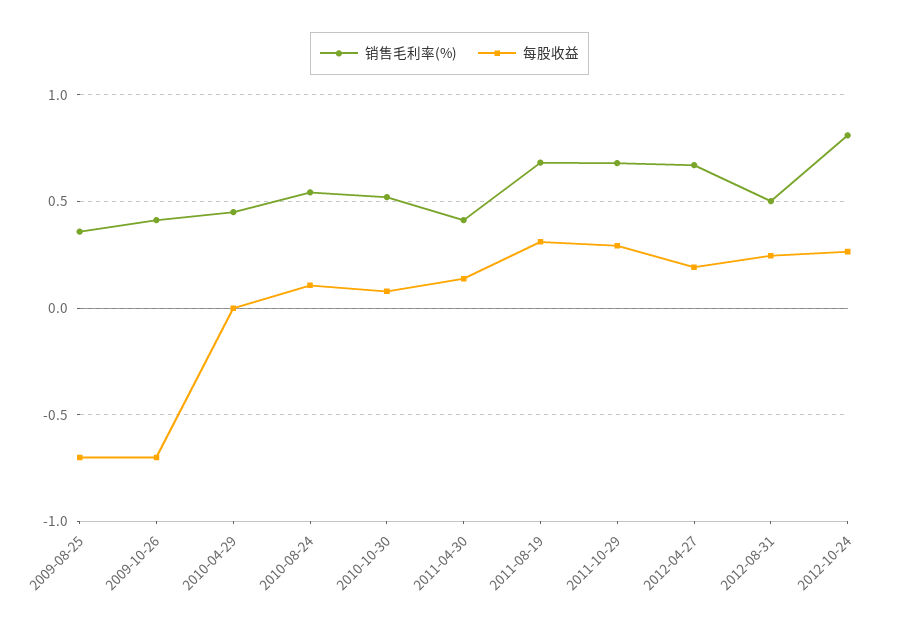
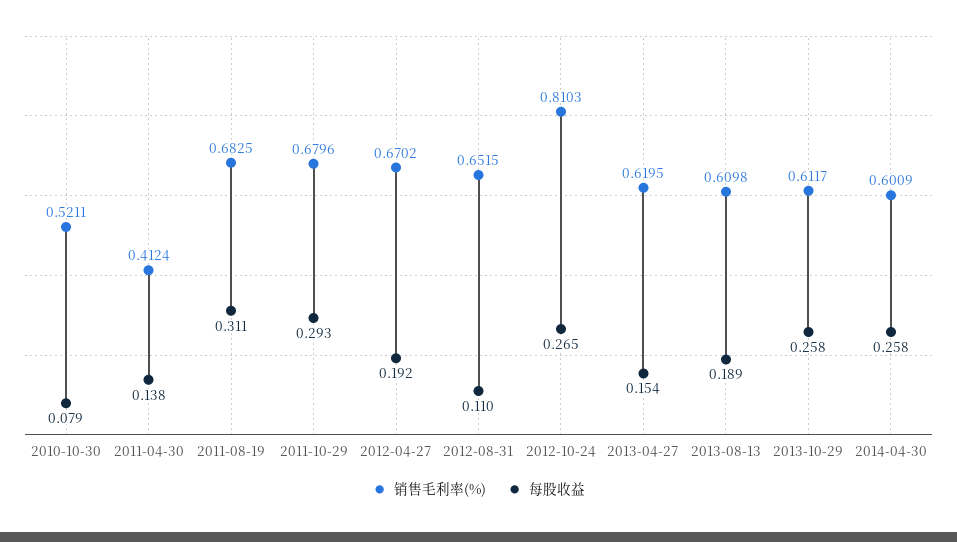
销售毛利率(%), 2009-08-25: 0.35 -> none
每股收益, 2009-08-25: -0.7 -> none
销售毛利率(%), 2009-10-26: 0.4 -> none
每股收益, 2009-10-26: -0.7 -> none
销售毛利率(%), 2010-04-29: 0.45 -> none
每股收益, 2010-04-29: 0 -> none
销售毛利率(%), 2010-08-24: 0.55 -> none
每股收益, 2010-08-24: 0.1 -> none
销售毛利率(%), 2012-08-31: 0.5 -> 0.6515
每股收益, 2012-08-31: 0.25 -> 0.11
销售毛利率(%), 2013-04-27: none -> 0.6195
每股收益, 2013-04-27: none -> 0.154
销售毛利率(%), 2013-08-13: none -> 0.6098
每股收益, 2013-08-13: none -> 0.189
销售毛利率(%), 2013-10-29: none -> 0.6117
每股收益, 2013-10-29: none -> 0.258
销售毛利率(%), 2014-04-30: none -> 0.6009
每股收益, 2014-04-30: none -> 0.258

